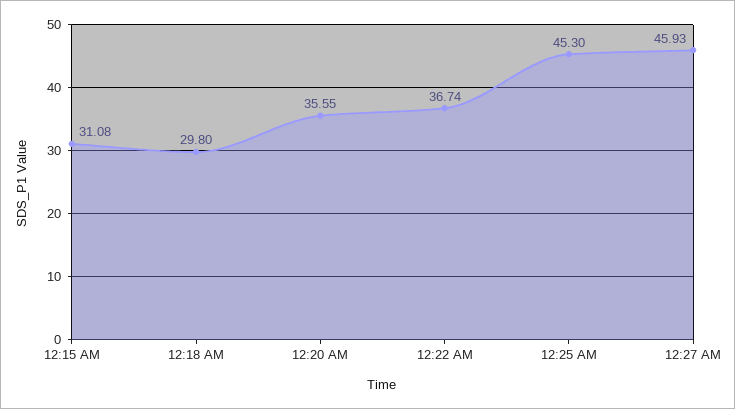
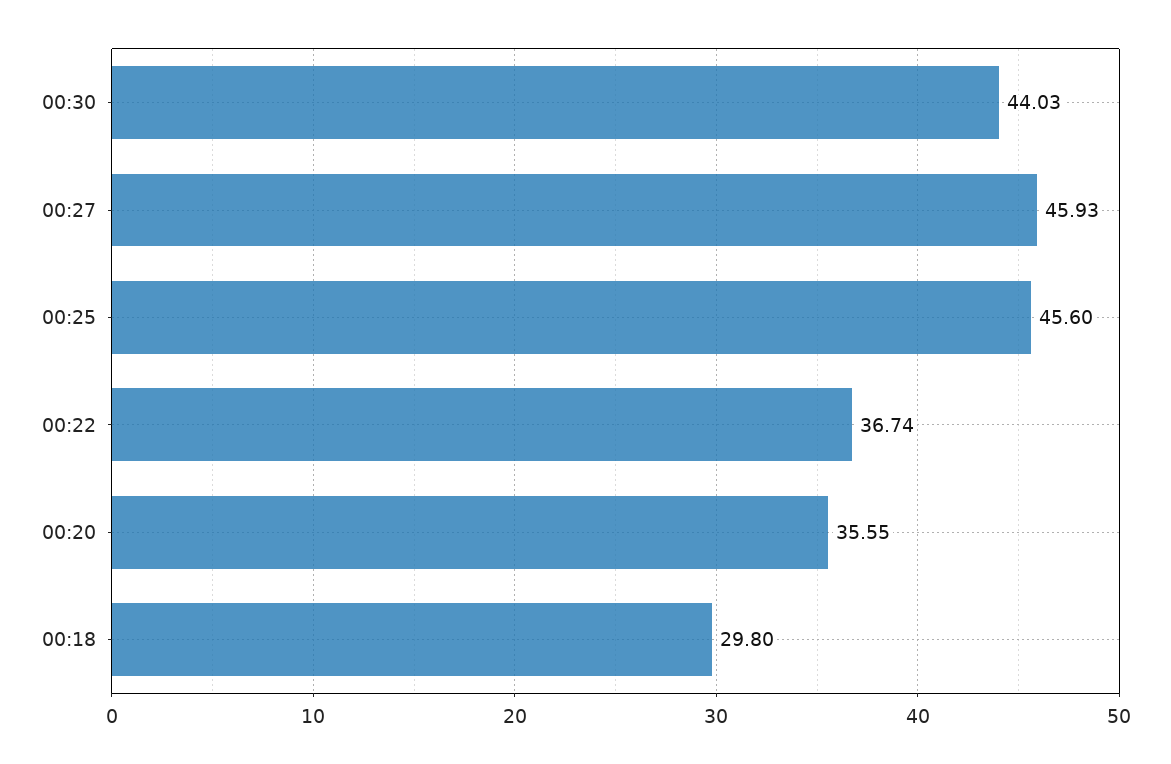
12:15 AM: 31.08 -> none
12:25 AM: 45.3 -> 45.6
00:30: none -> 44.03

